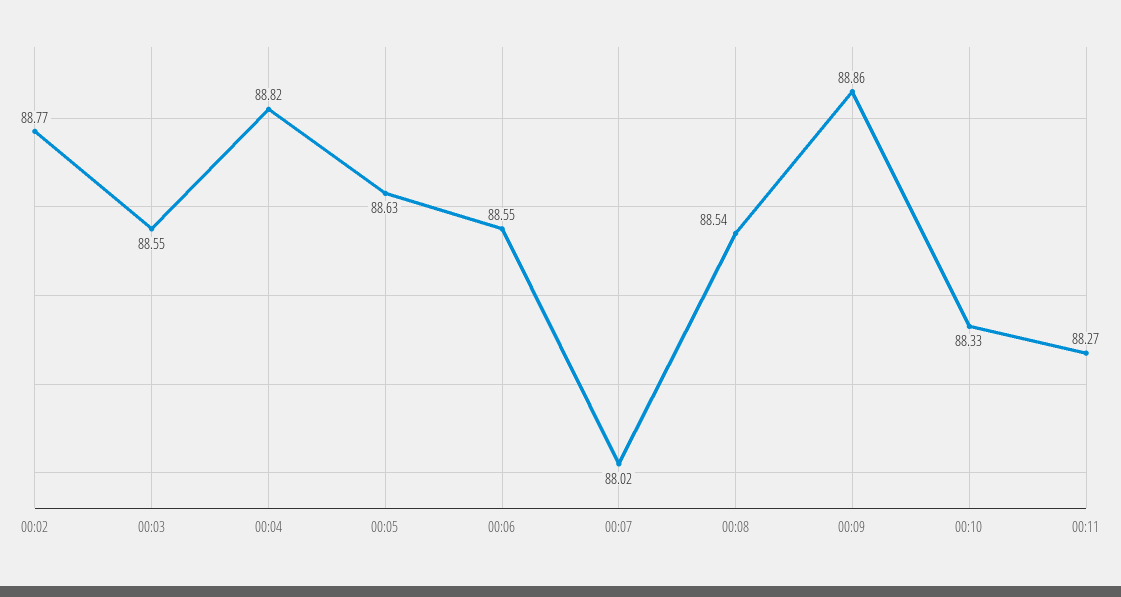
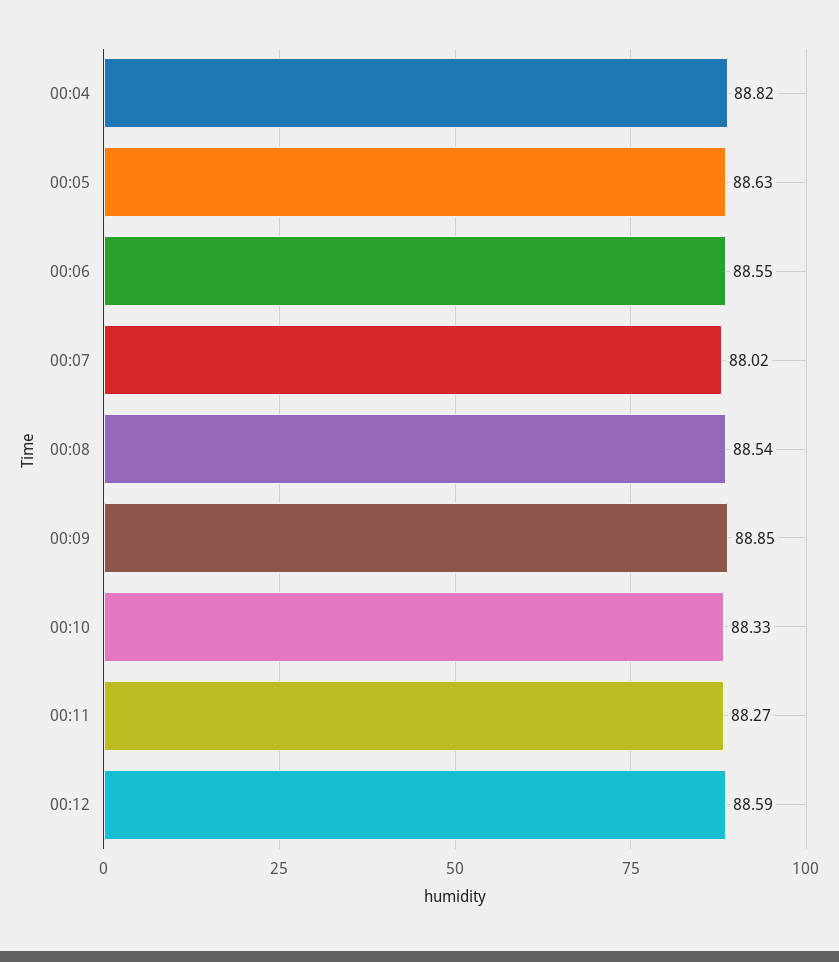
00:02: 88.77 -> none
00:03: 88.55 -> none
00:09: 88.86 -> 88.85
00:12: none -> 88.59

